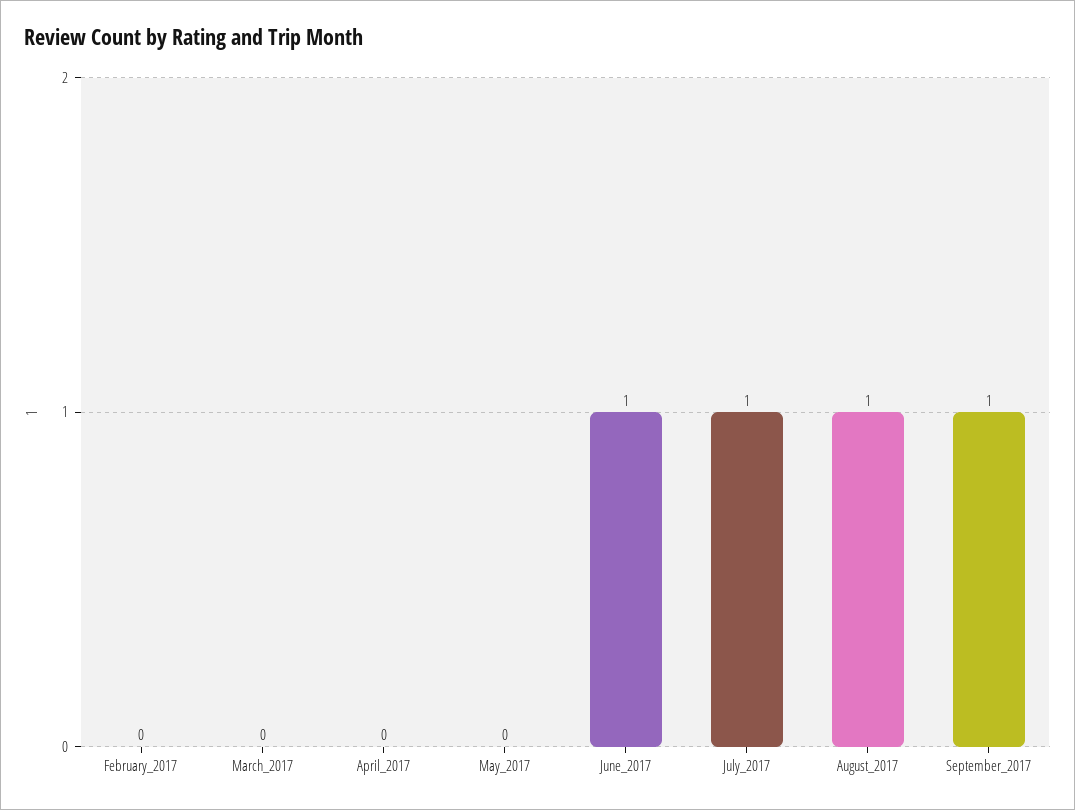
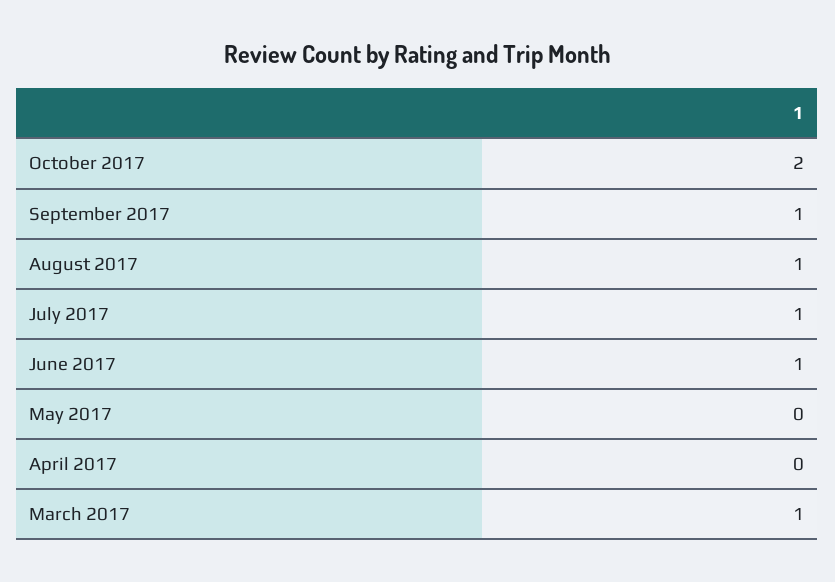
February_2017: 0 -> none
March_2017: 0 -> 1
October 2017: none -> 2

